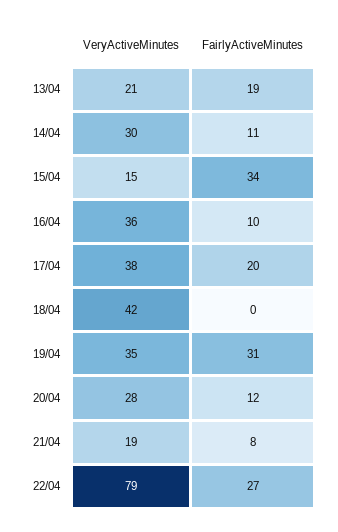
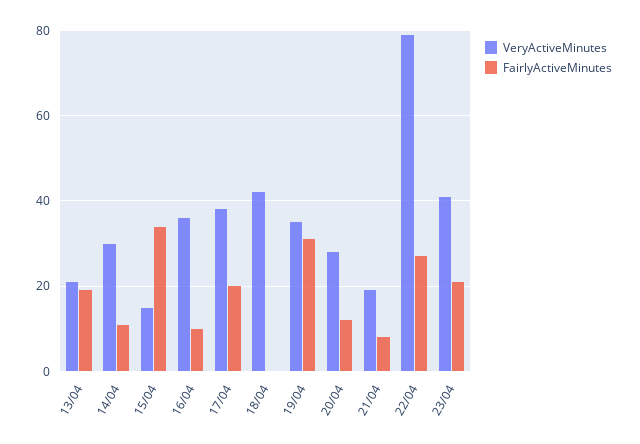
VeryActiveMinutes, 23/04: none -> 40
FairlyActiveMinutes, 23/04: none -> 20

